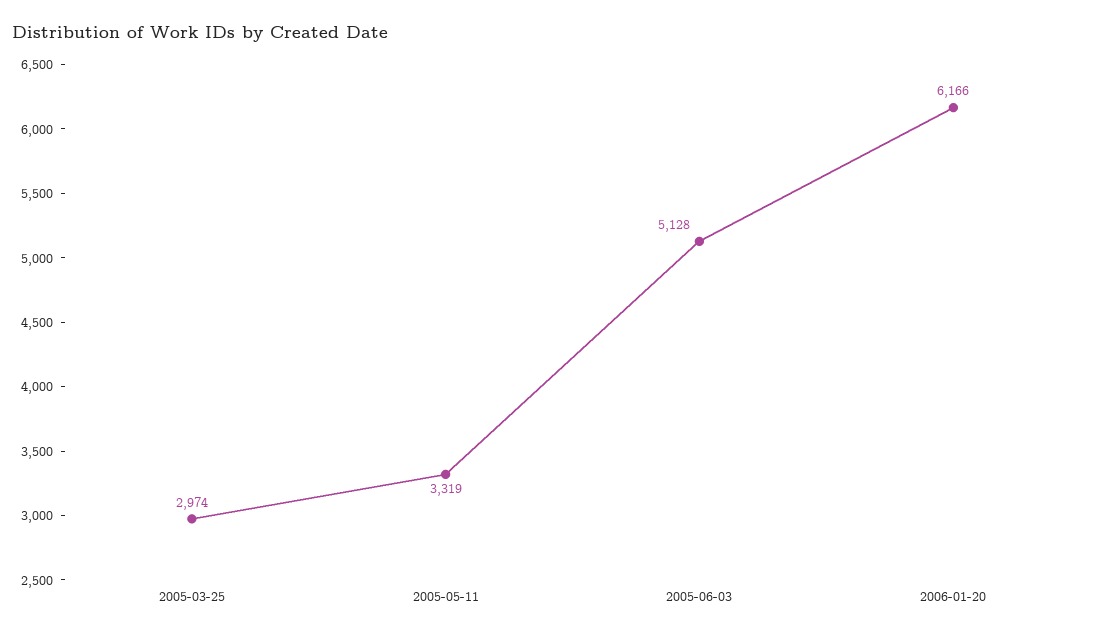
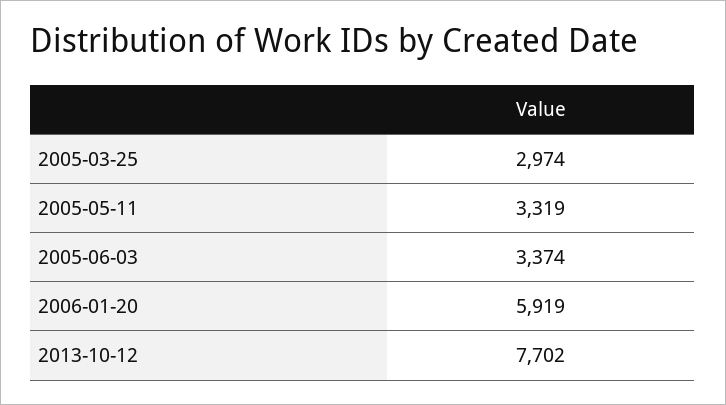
2005-06-03: 5128 -> 3374
2006-01-20: 6166 -> 5919
2013-10-12: none -> 7702

